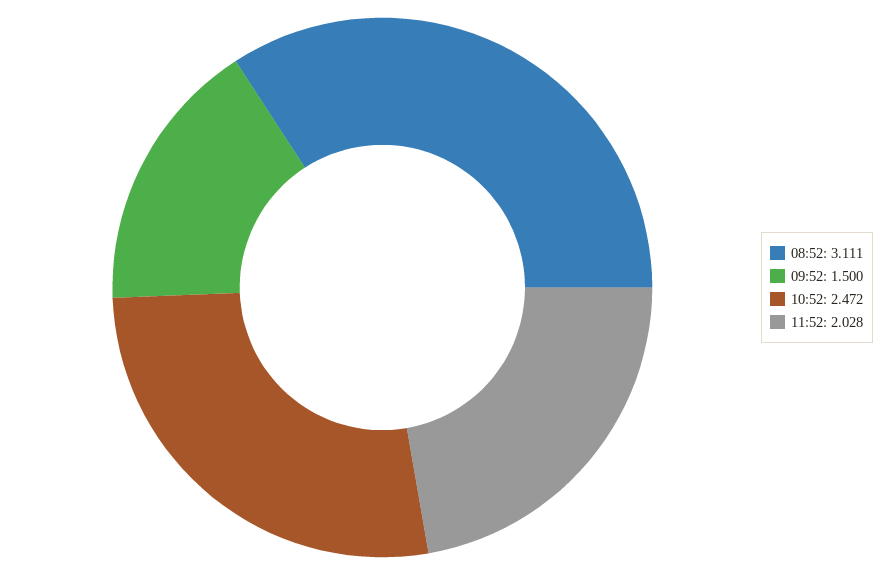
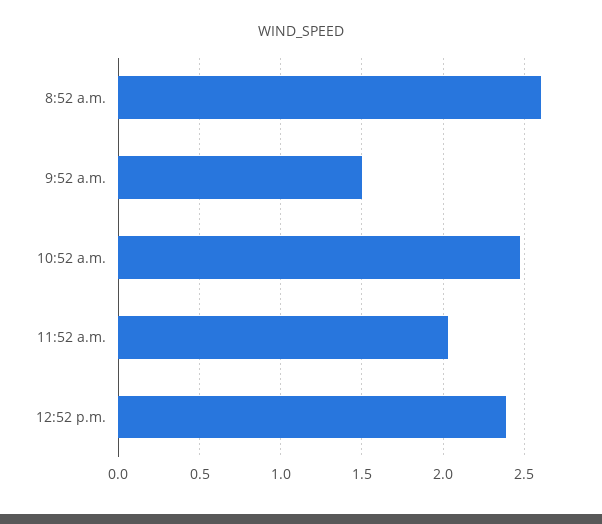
08:52: 3.111 -> 2.6
12:52 p.m.: none -> 2.4

